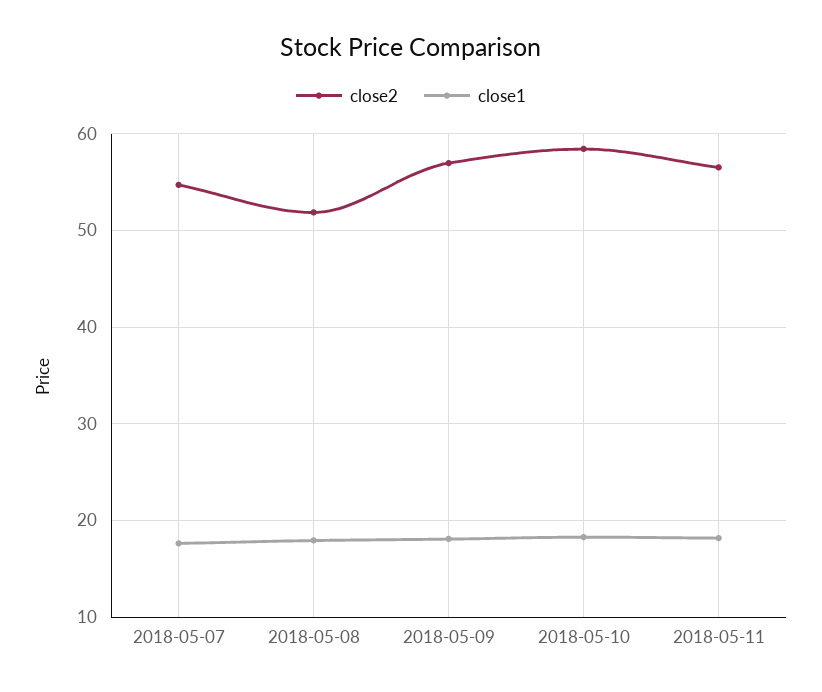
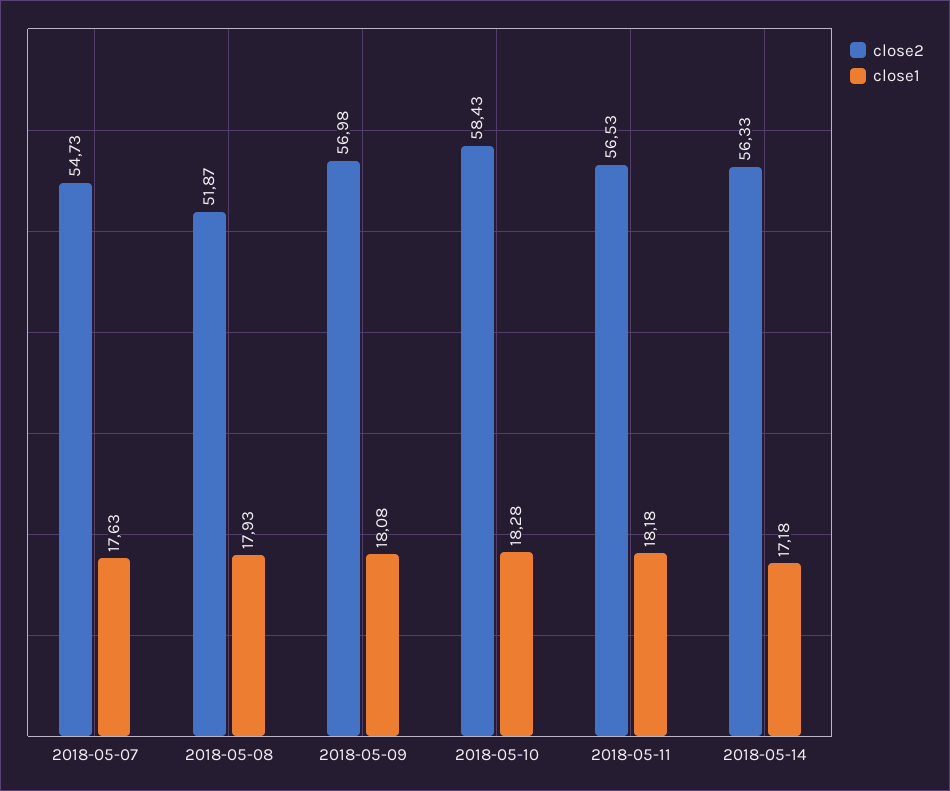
close2, 2018-05-14: none -> 56.33
close1, 2018-05-14: none -> 17.18

